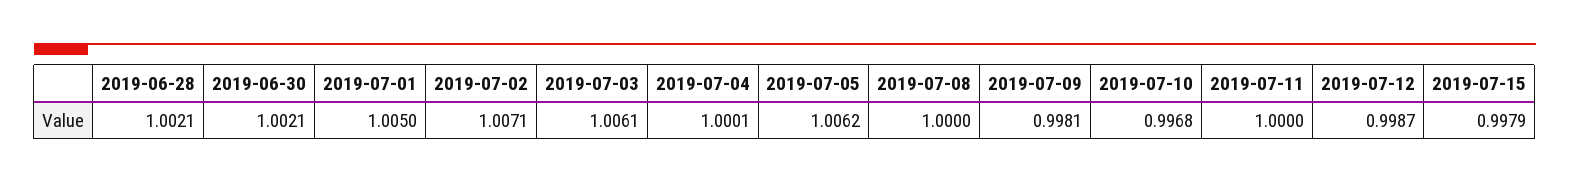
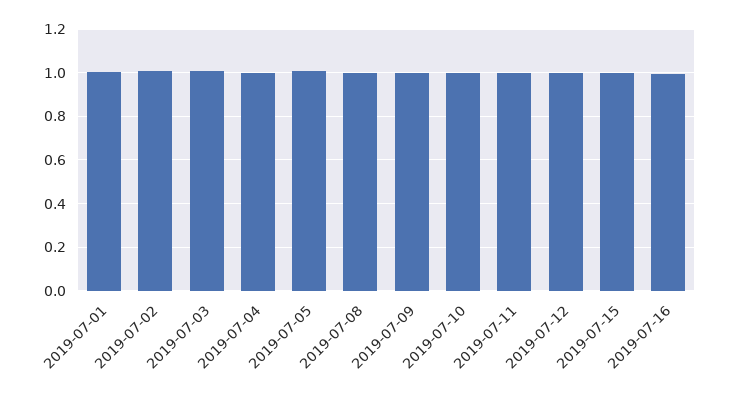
2019-06-28: 1.0021 -> none
2019-06-30: 1.0021 -> none
2019-07-16: none -> 1

